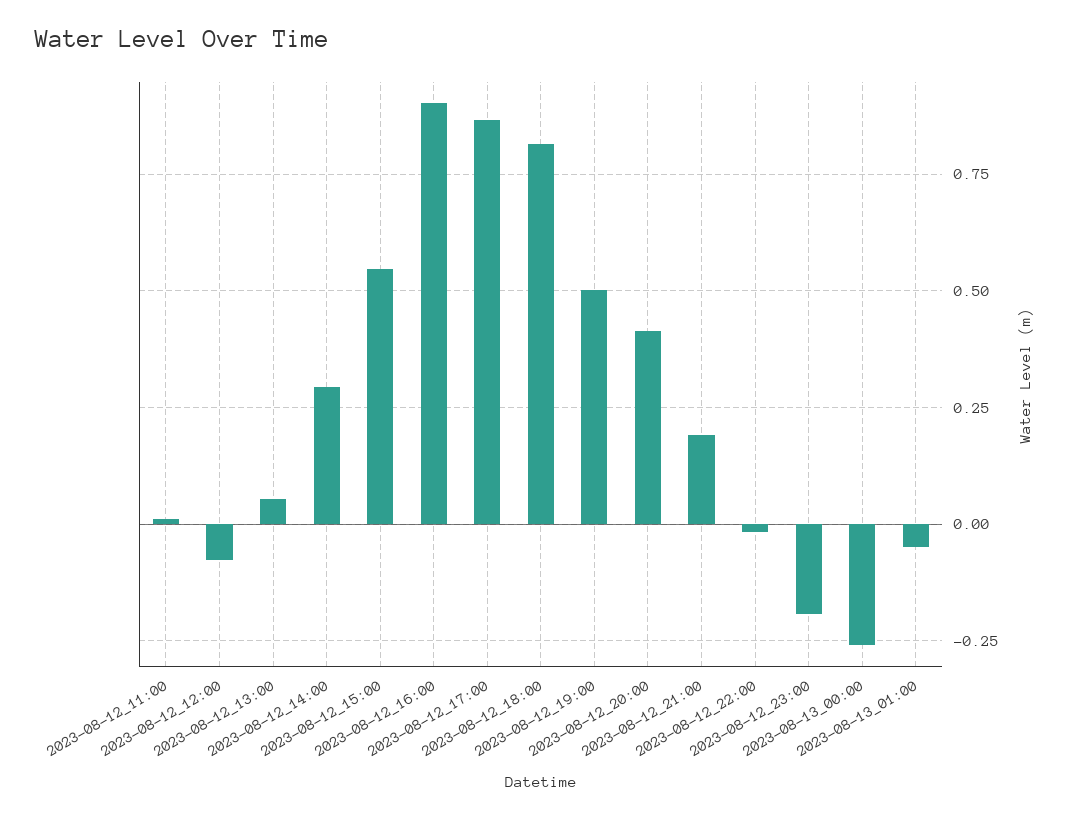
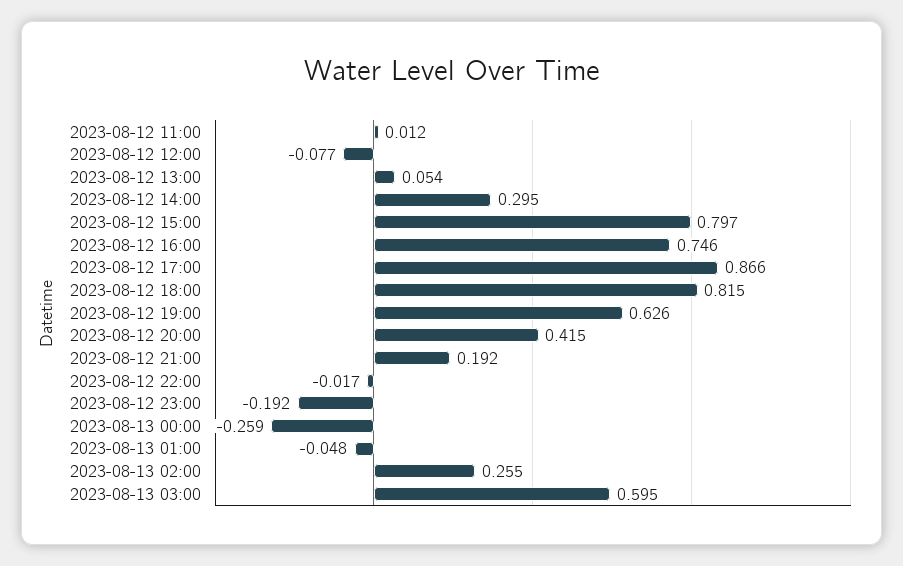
2023-08-12_15:00: 0.55 -> 0.797
2023-08-12_16:00: 0.9 -> 0.746
2023-08-12_19:00: 0.5 -> 0.626
2023-08-13 02:00: none -> 0.255
2023-08-13 03:00: none -> 0.595

